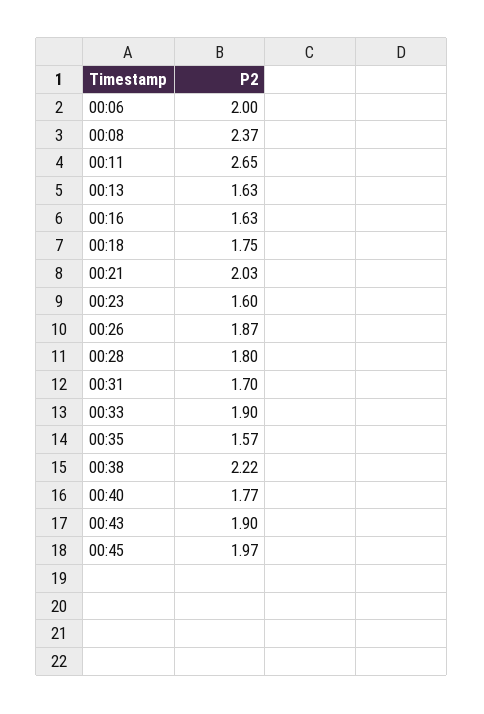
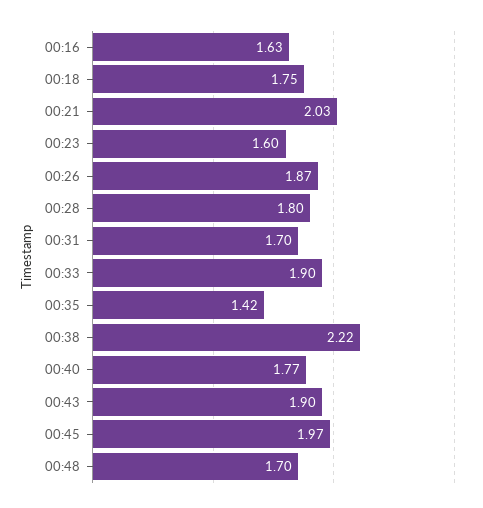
00:06: 2 -> none
00:08: 2.37 -> none
00:11: 2.65 -> none
00:13: 1.63 -> none
00:35: 1.57 -> 1.42
00:48: none -> 1.7

